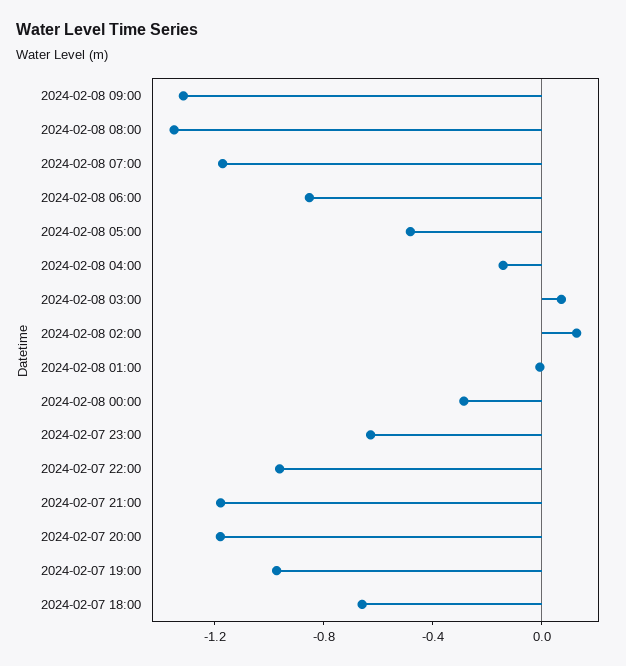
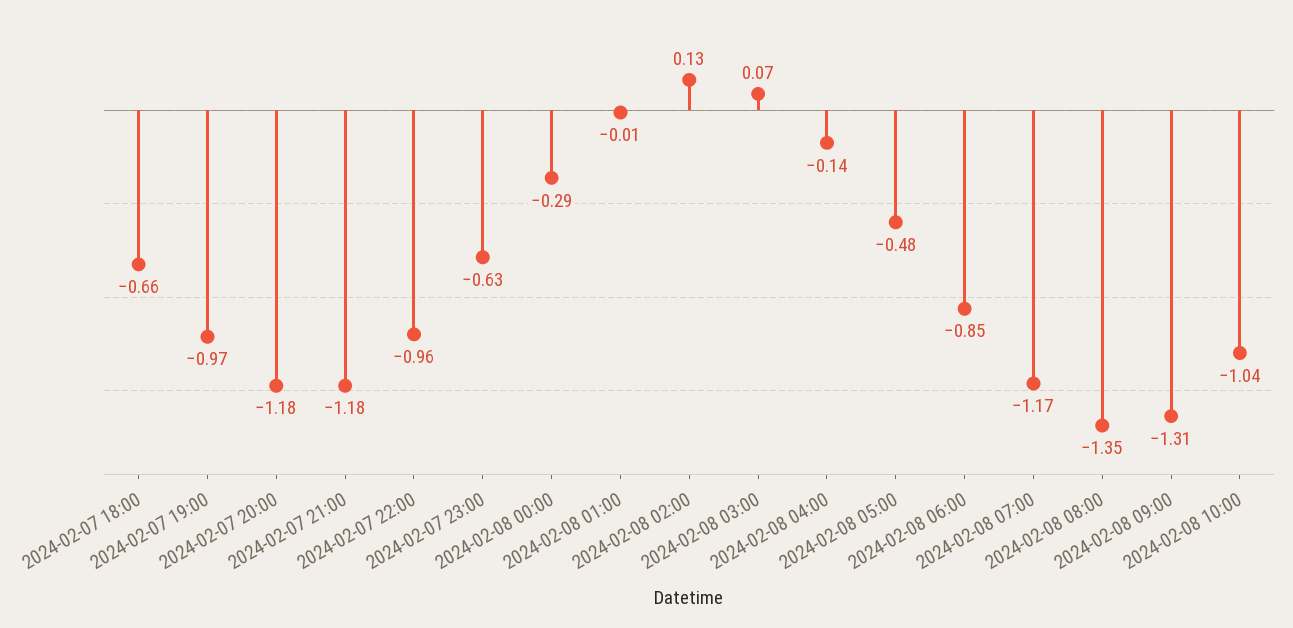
2024-02-08 10:00: none -> -1.04

